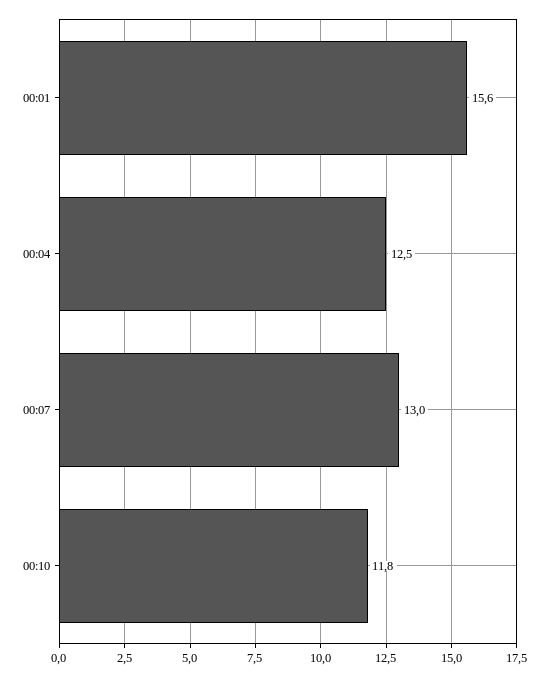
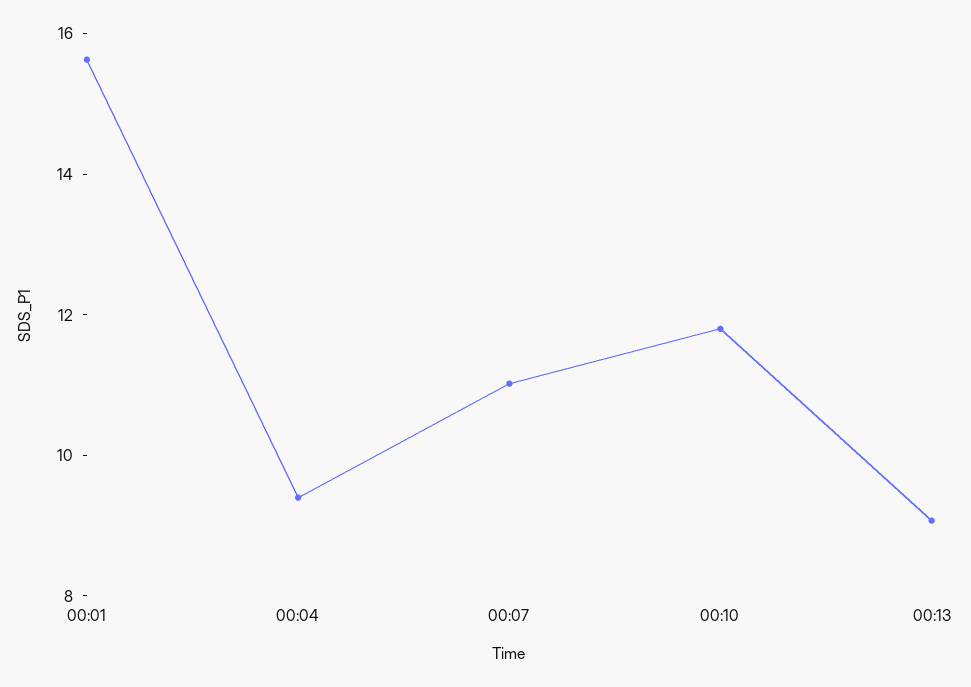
00:04: 12.5 -> 9.5
00:07: 13 -> 11
00:13: none -> 9

